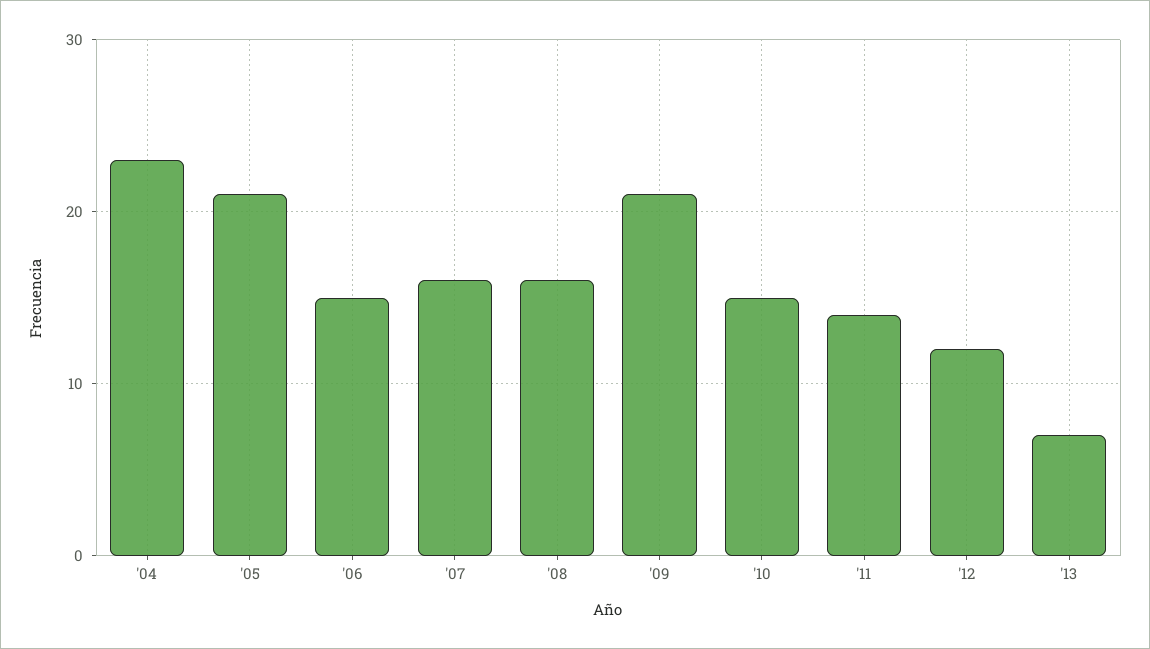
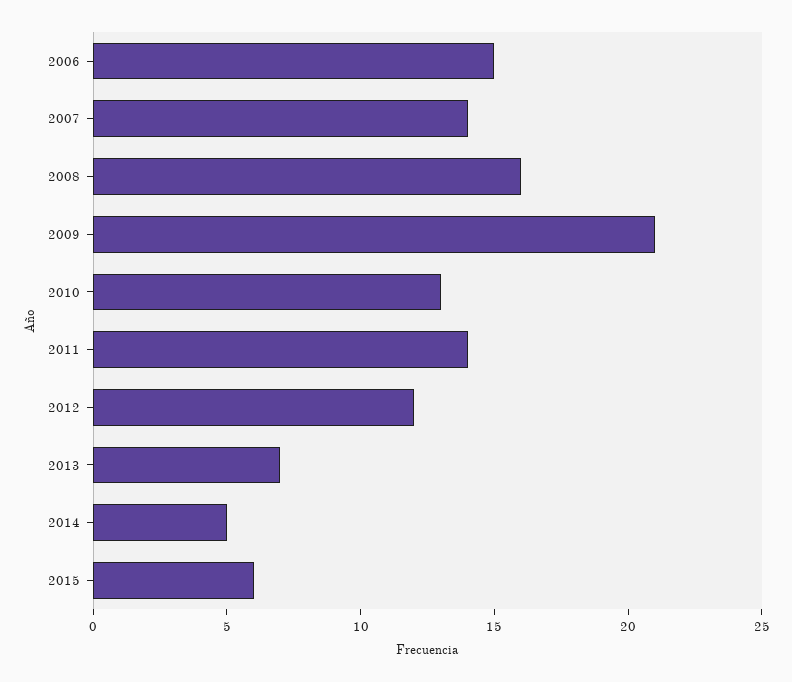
'04: 23 -> none
'05: 21 -> none
'07: 16 -> 14
'10: 15 -> 13
2014: none -> 5
2015: none -> 6

